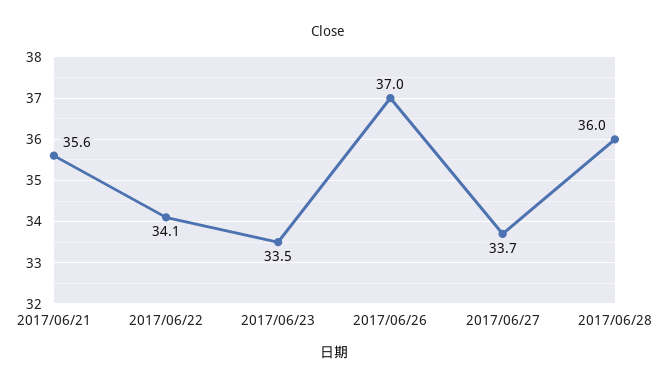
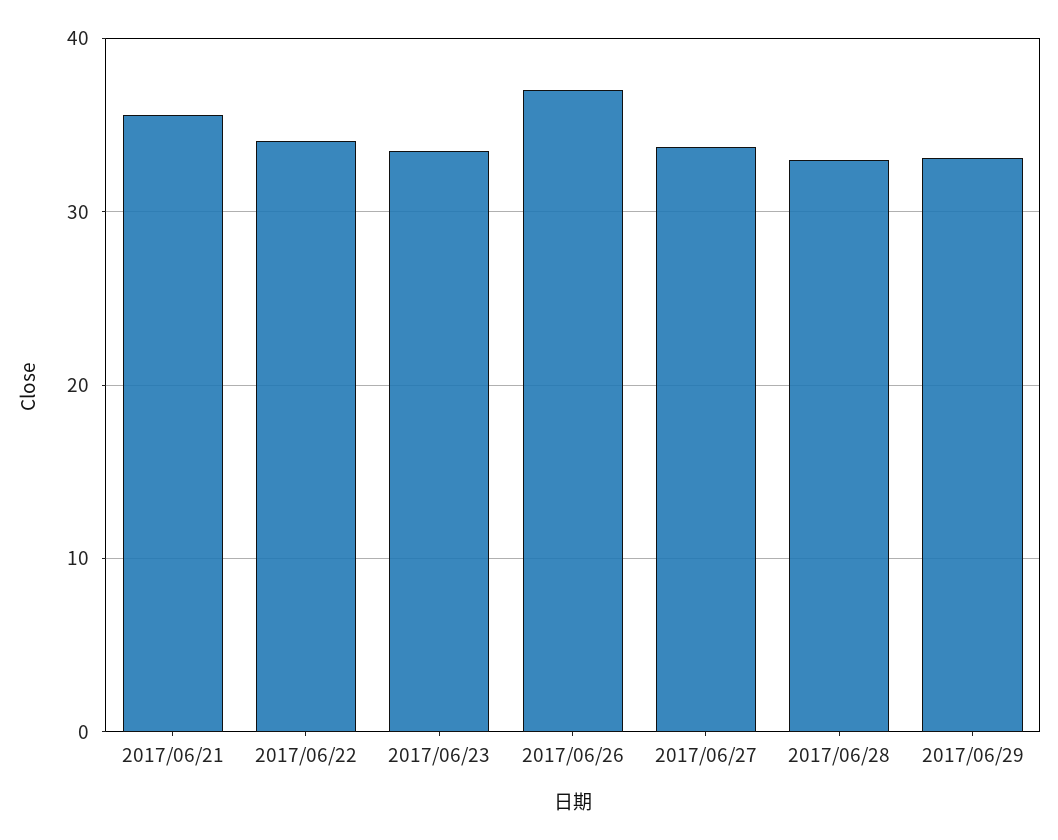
2017/06/28: 36 -> 33
2017/06/29: none -> 33

